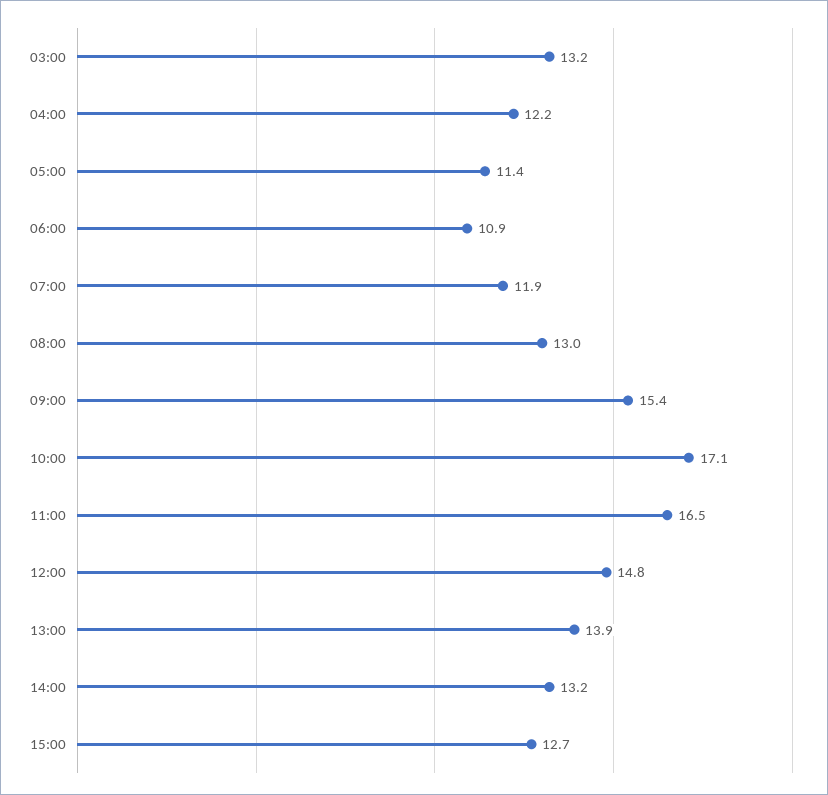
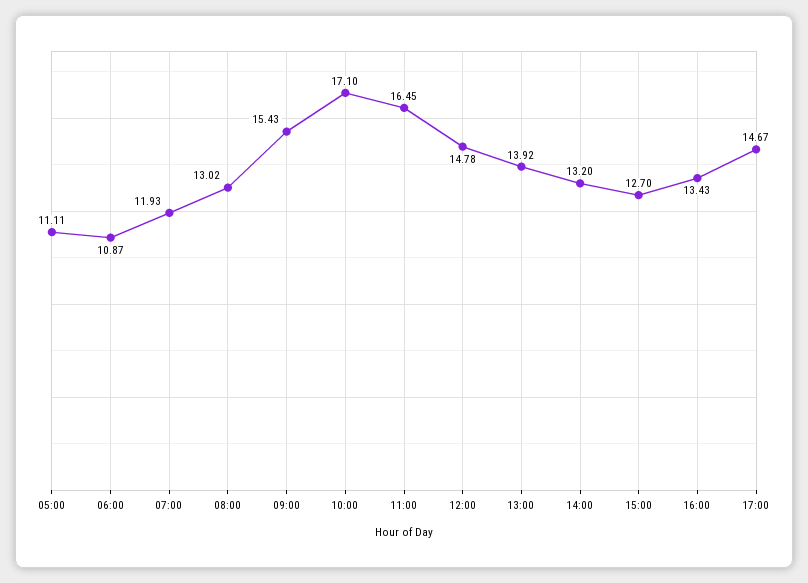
03:00: 13.2 -> none
04:00: 12.2 -> none
05:00: 11.4 -> 11.11
16:00: none -> 13.43
17:00: none -> 14.67

